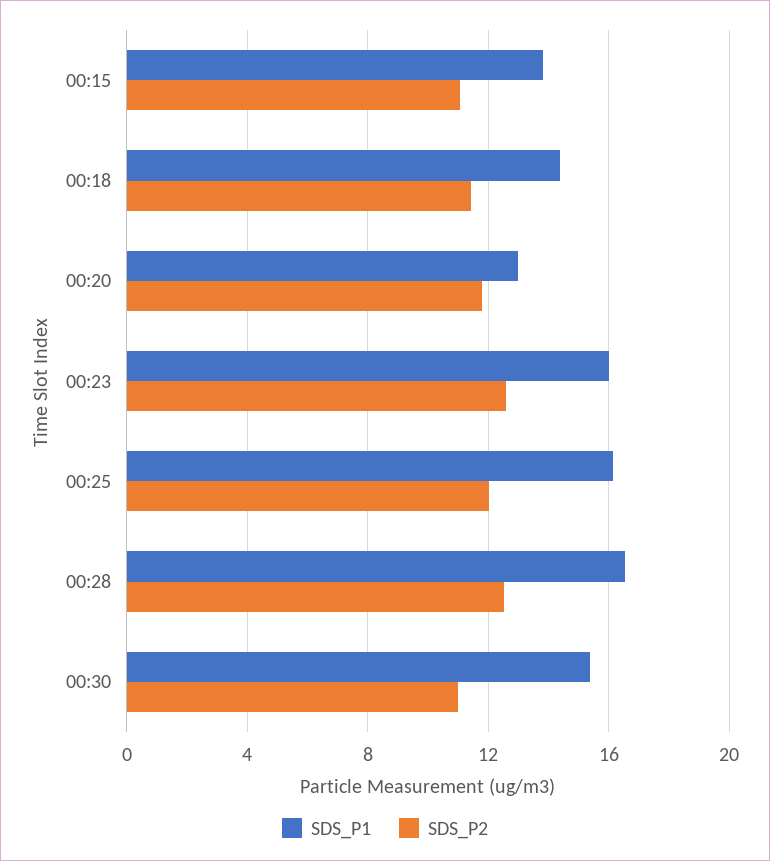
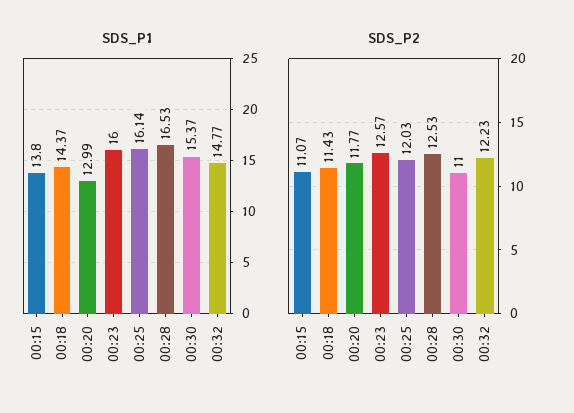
SDS_P1, 00:32: none -> 14.77
SDS_P2, 00:32: none -> 12.23

